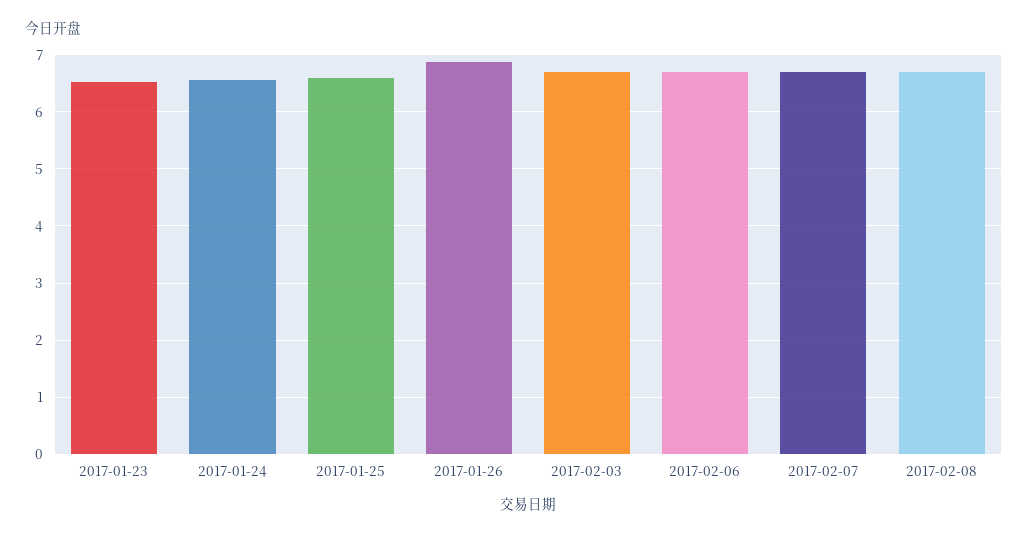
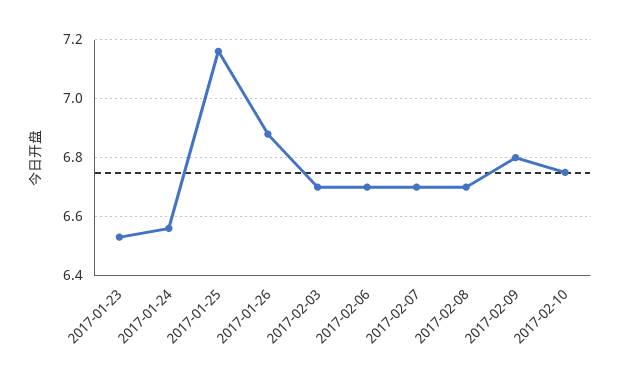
2017-01-25: 6.6 -> 7.15
2017-02-09: none -> 6.8
2017-02-10: none -> 6.75

